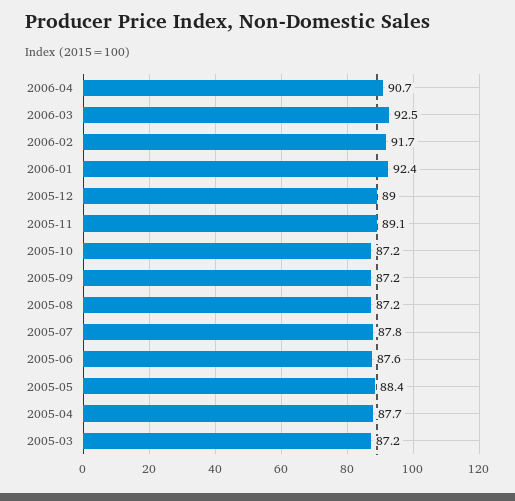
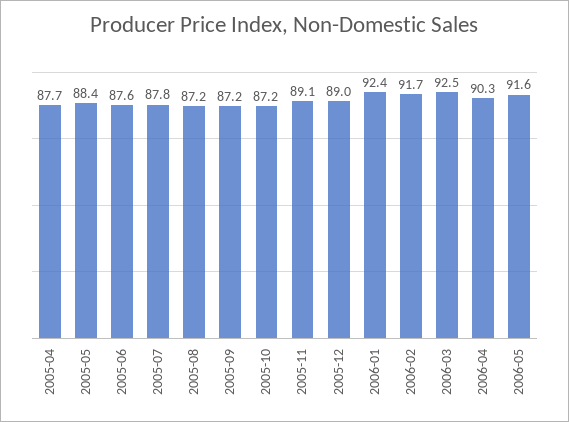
2006-04: 90.7 -> 90.3
2005-03: 87.2 -> none
2006-05: none -> 91.6

